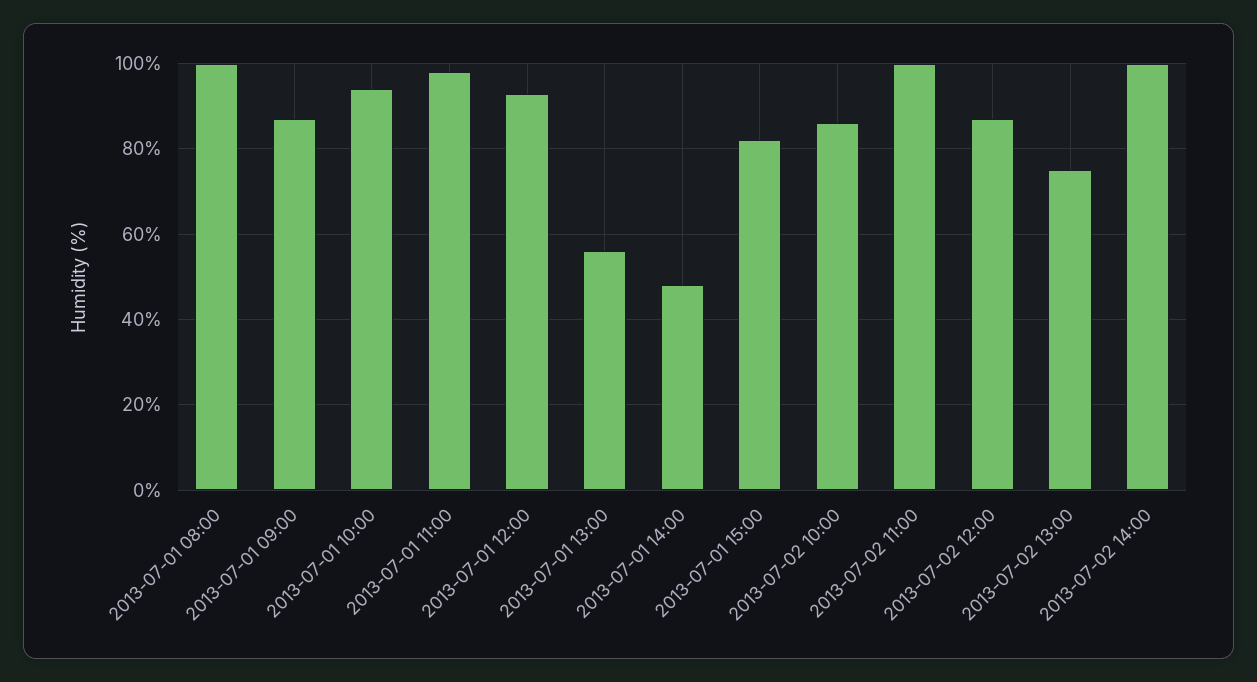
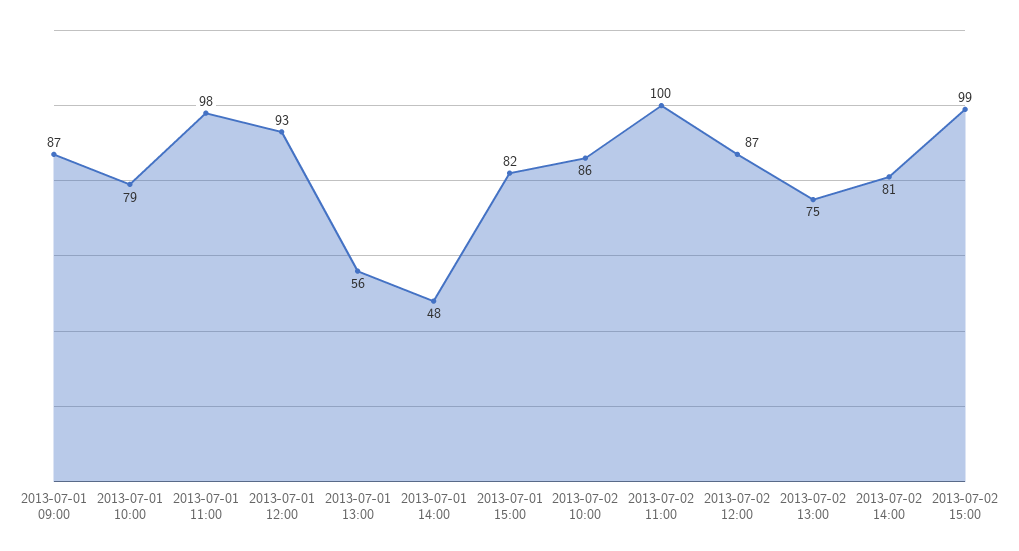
2013-07-01 08:00: 100 -> none
2013-07-01 10:00: 95 -> 79
2013-07-02 14:00: 100 -> 81
2013-07-02 15:00: none -> 99

